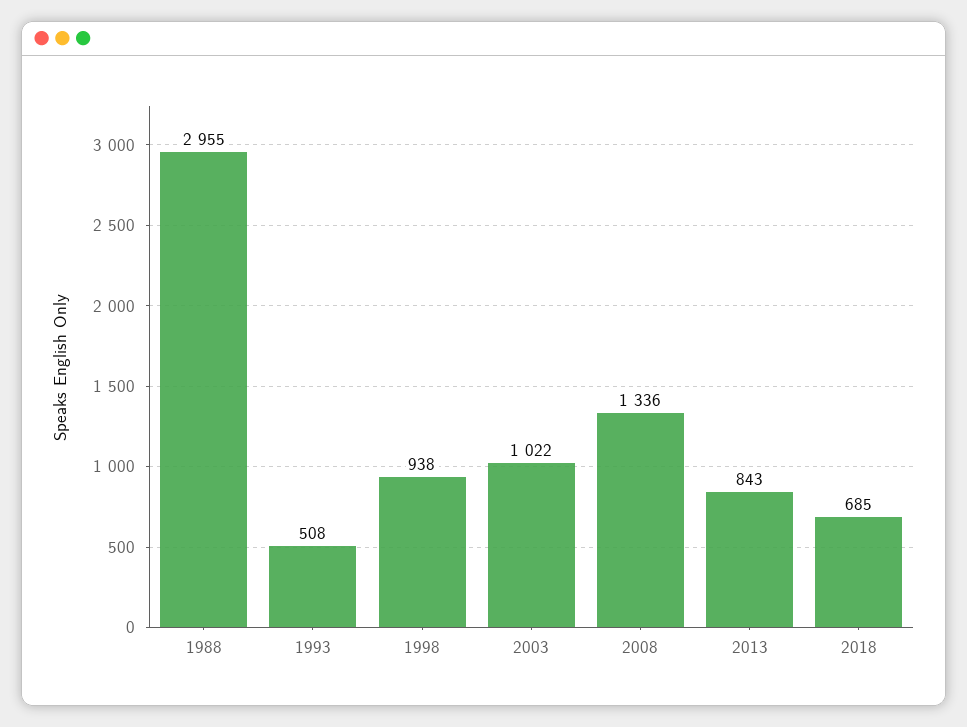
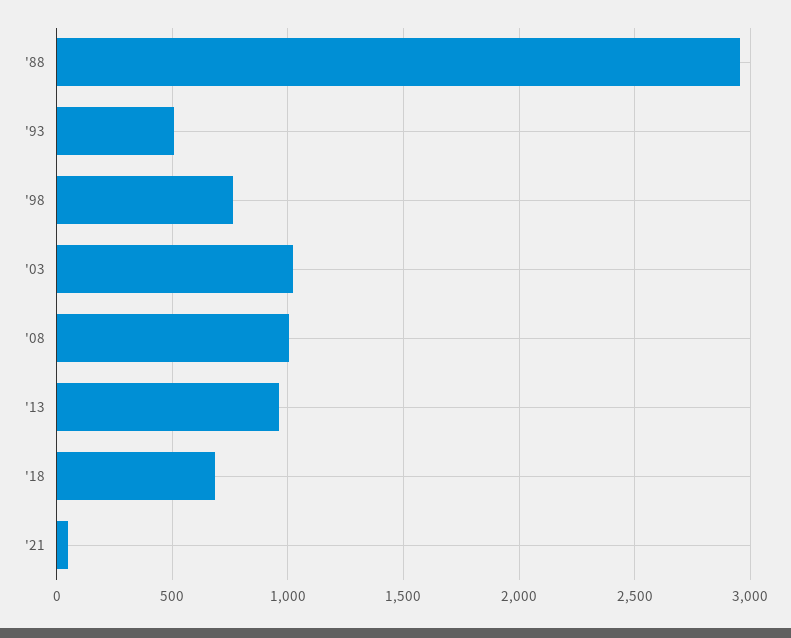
1998: 938 -> 750
2008: 1336 -> 1000
2013: 843 -> 950
'21: none -> 50

